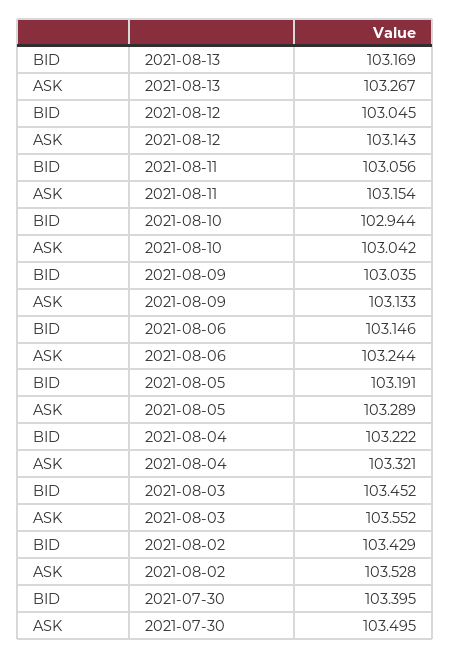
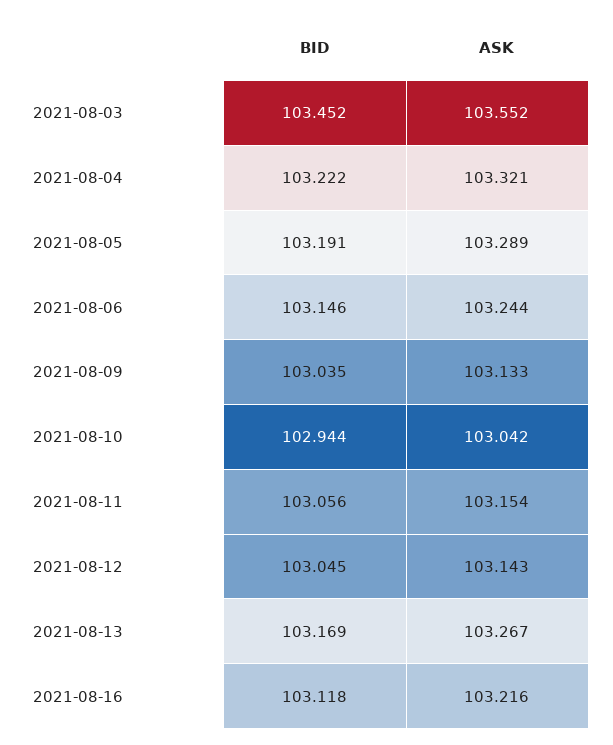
BID, 2021-08-02: 103.429 -> none
ASK, 2021-08-02: 103.528 -> none
BID, 2021-07-30: 103.395 -> none
ASK, 2021-07-30: 103.495 -> none
BID, 2021-08-16: none -> 103.118
ASK, 2021-08-16: none -> 103.216

